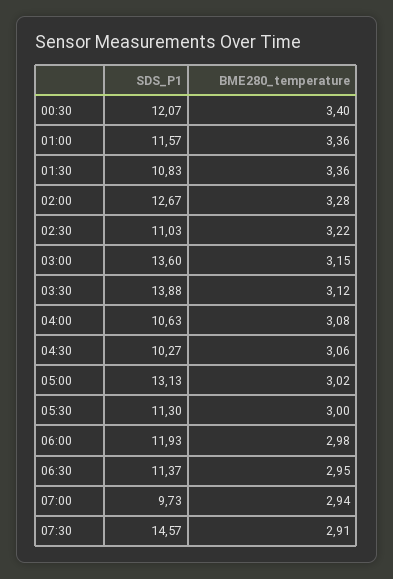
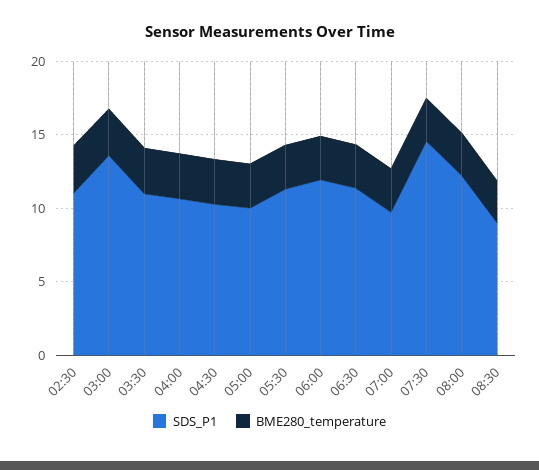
SDS_P1, 00:30: 12.07 -> none
BME280_temperature, 00:30: 3.4 -> none
SDS_P1, 01:00: 11.57 -> none
BME280_temperature, 01:00: 3.36 -> none
SDS_P1, 01:30: 10.83 -> none
BME280_temperature, 01:30: 3.36 -> none
SDS_P1, 02:00: 12.67 -> none
BME280_temperature, 02:00: 3.28 -> none
SDS_P1, 03:30: 13.88 -> 11
SDS_P1, 05:00: 13.13 -> 10
SDS_P1, 08:00: none -> 12
BME280_temperature, 08:00: none -> 3
SDS_P1, 08:30: none -> 9
BME280_temperature, 08:30: none -> 3

